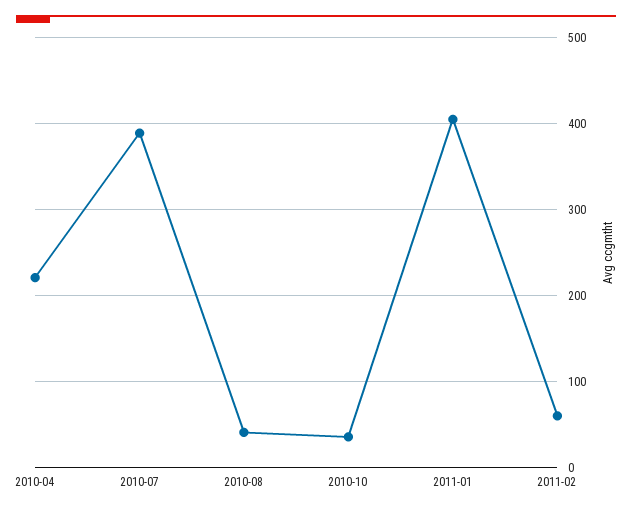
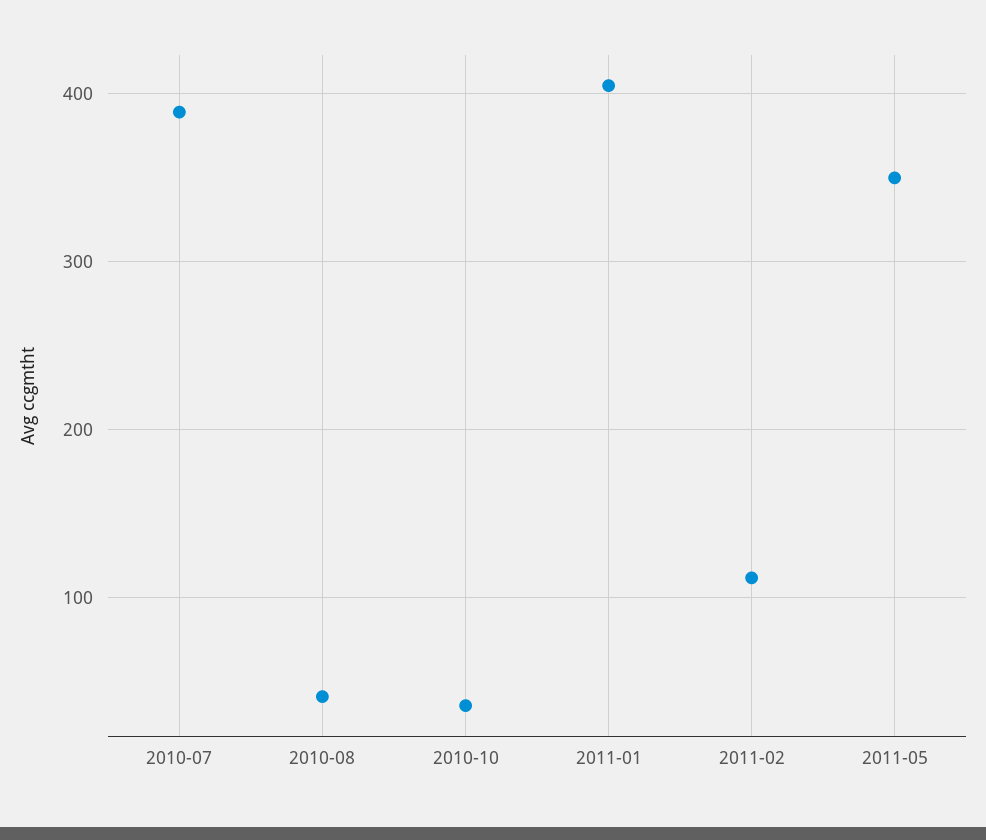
2010-04: 220 -> none
2011-02: 60 -> 110
2011-05: none -> 350

